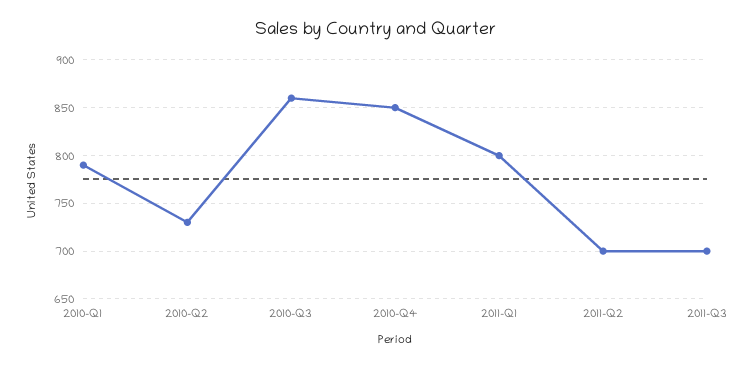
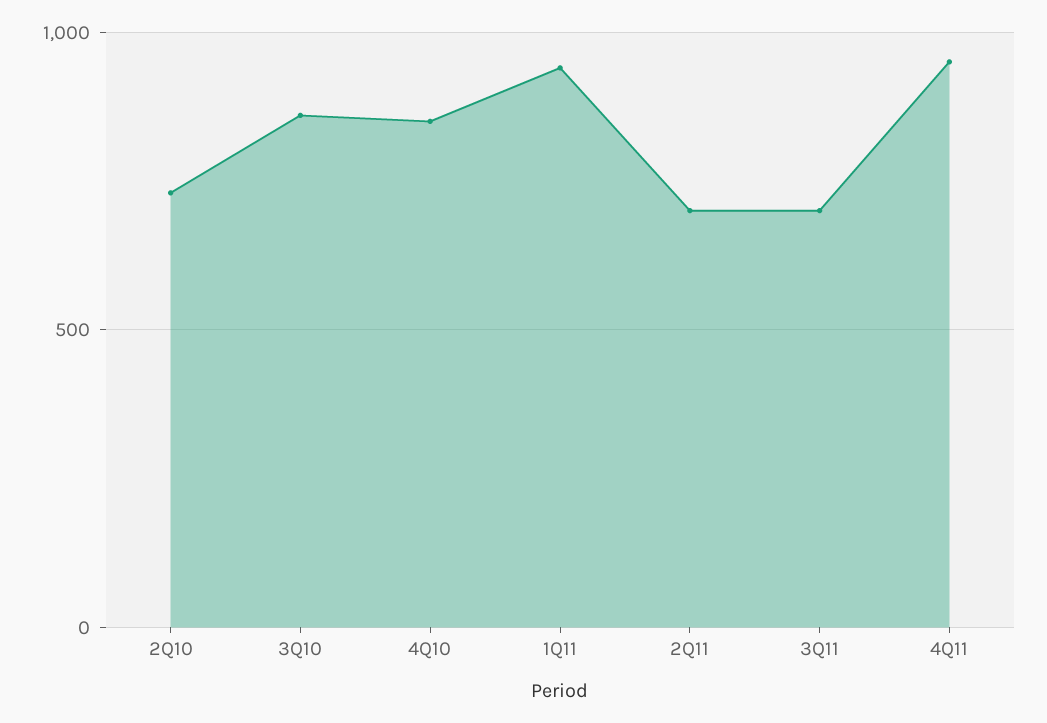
2010-Q1: 790 -> none
2011-Q1: 800 -> 950
4Q11: none -> 950

